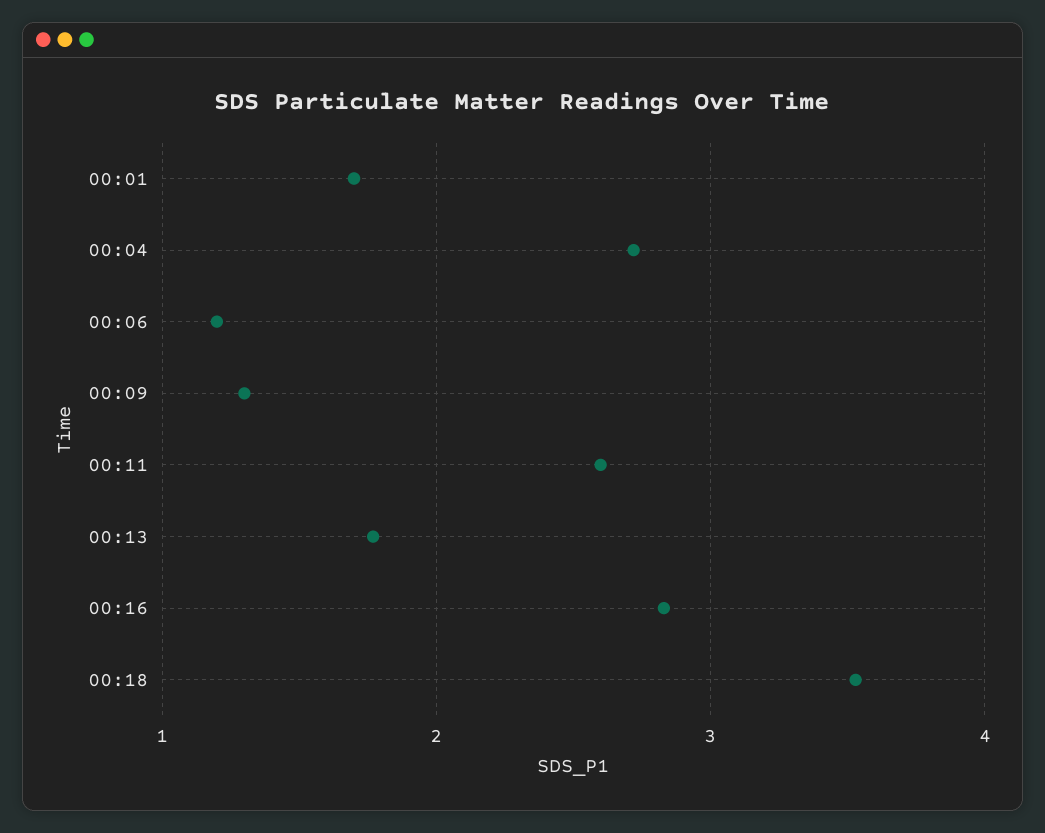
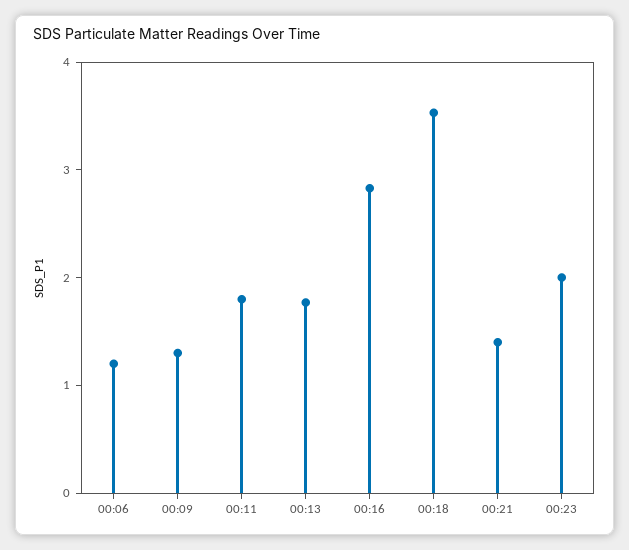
00:01: 1.7 -> none
00:04: 2.7 -> none
00:11: 2.6 -> 1.8
00:21: none -> 1.4
00:23: none -> 2

